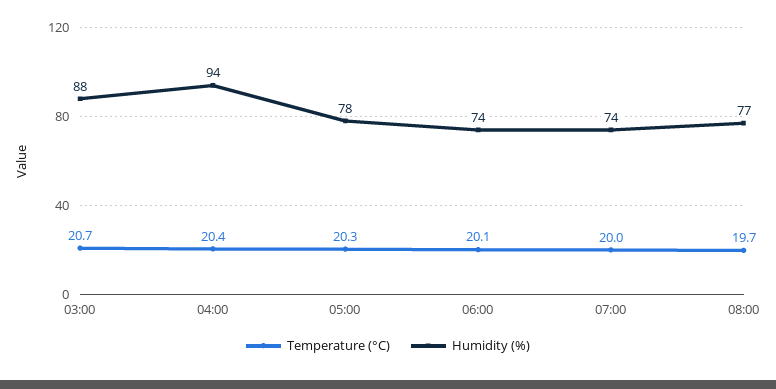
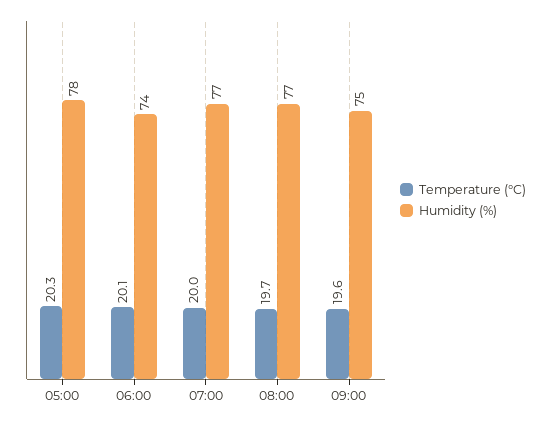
Temperature (°C), 03:00: 20.7 -> none
Humidity (%), 03:00: 88 -> none
Temperature (°C), 04:00: 20.4 -> none
Humidity (%), 04:00: 94 -> none
Humidity (%), 07:00: 74 -> 77
Temperature (°C), 09:00: none -> 19.6
Humidity (%), 09:00: none -> 75

